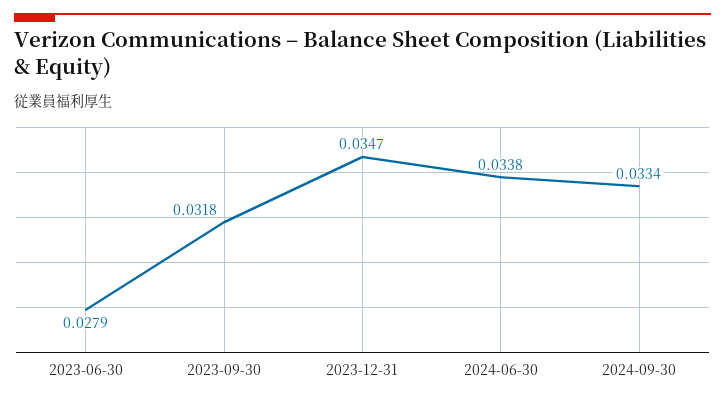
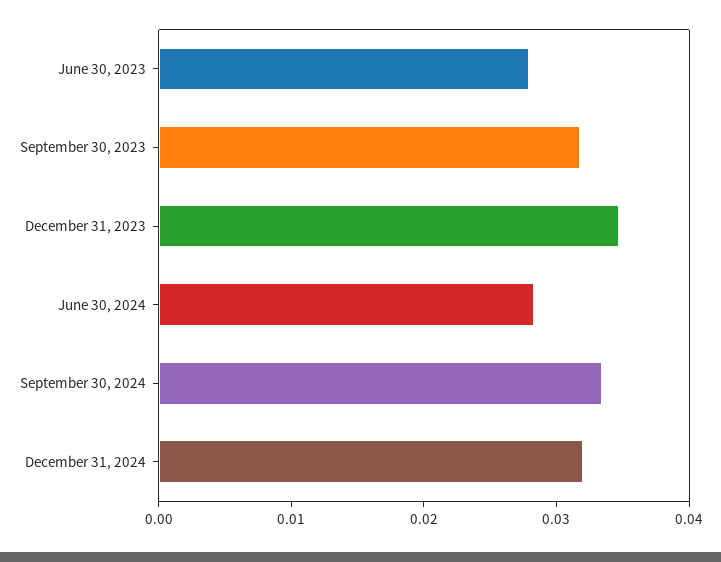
2024-06-30: 0.0338 -> 0.028
December 31, 2024: none -> 0.032

